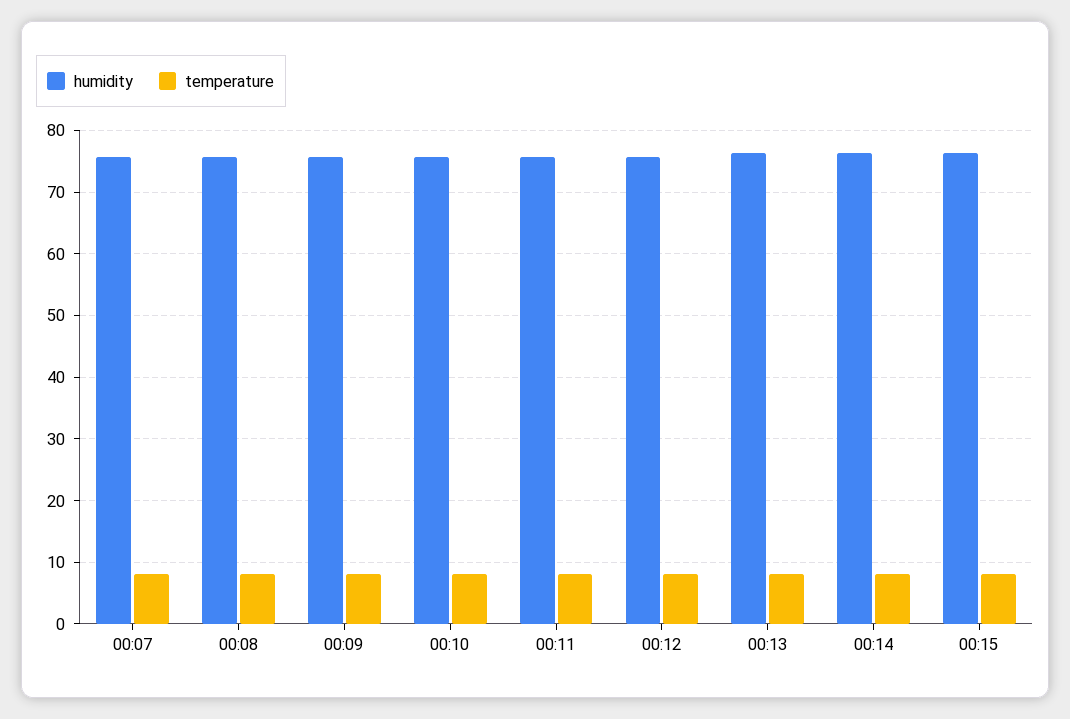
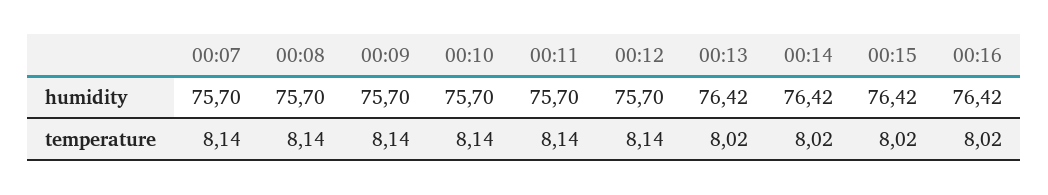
humidity, 00:16: none -> 76.42
temperature, 00:16: none -> 8.02

